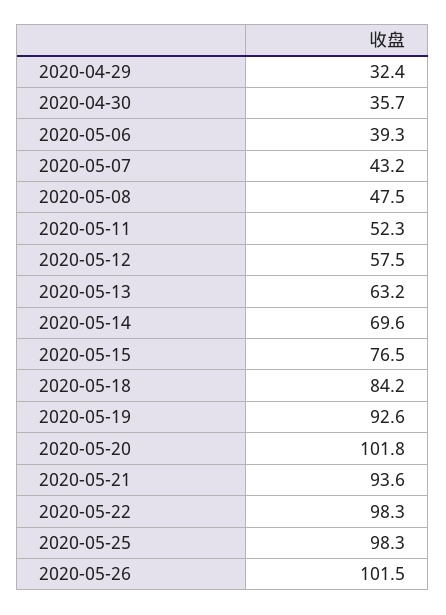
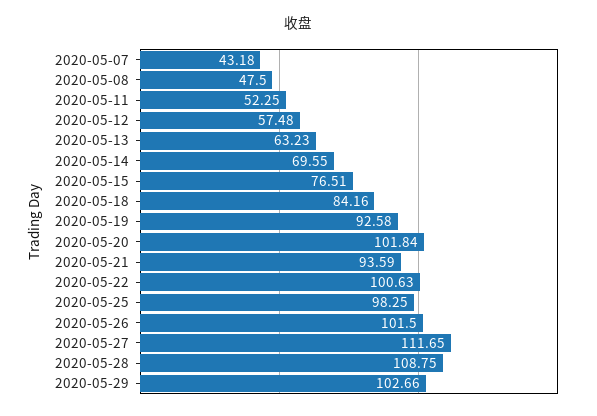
2020-04-29: 32.4 -> none
2020-04-30: 35.7 -> none
2020-05-06: 39.3 -> none
2020-05-22: 98.3 -> 100.63
2020-05-27: none -> 111.65
2020-05-28: none -> 108.75
2020-05-29: none -> 102.66

